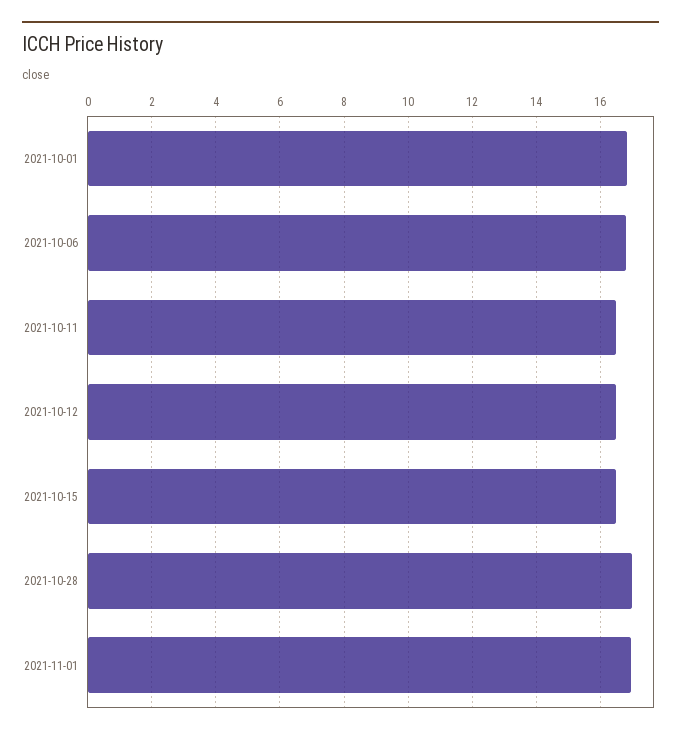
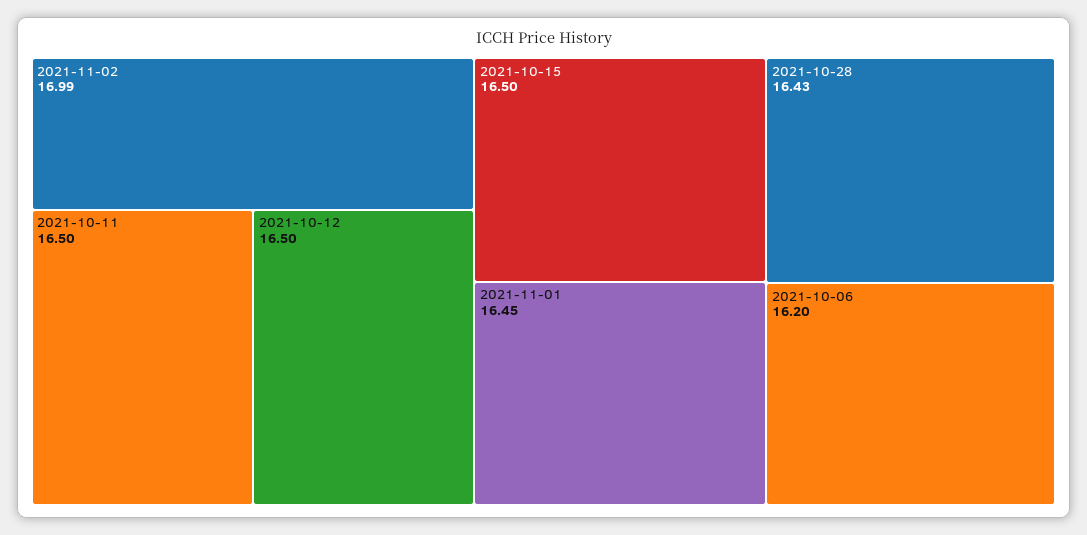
2021-10-01: 16.8 -> none
2021-10-06: 16.8 -> 16.2
2021-10-28: 17 -> 16.43
2021-11-01: 17 -> 16.45
2021-11-02: none -> 16.99

